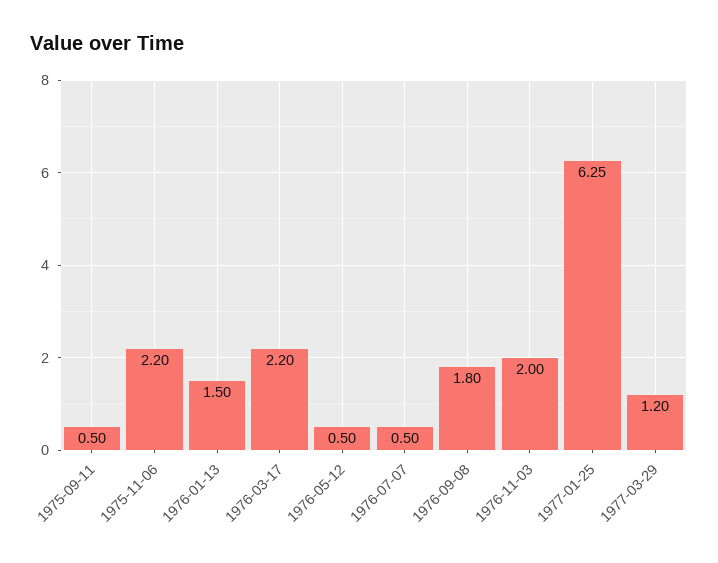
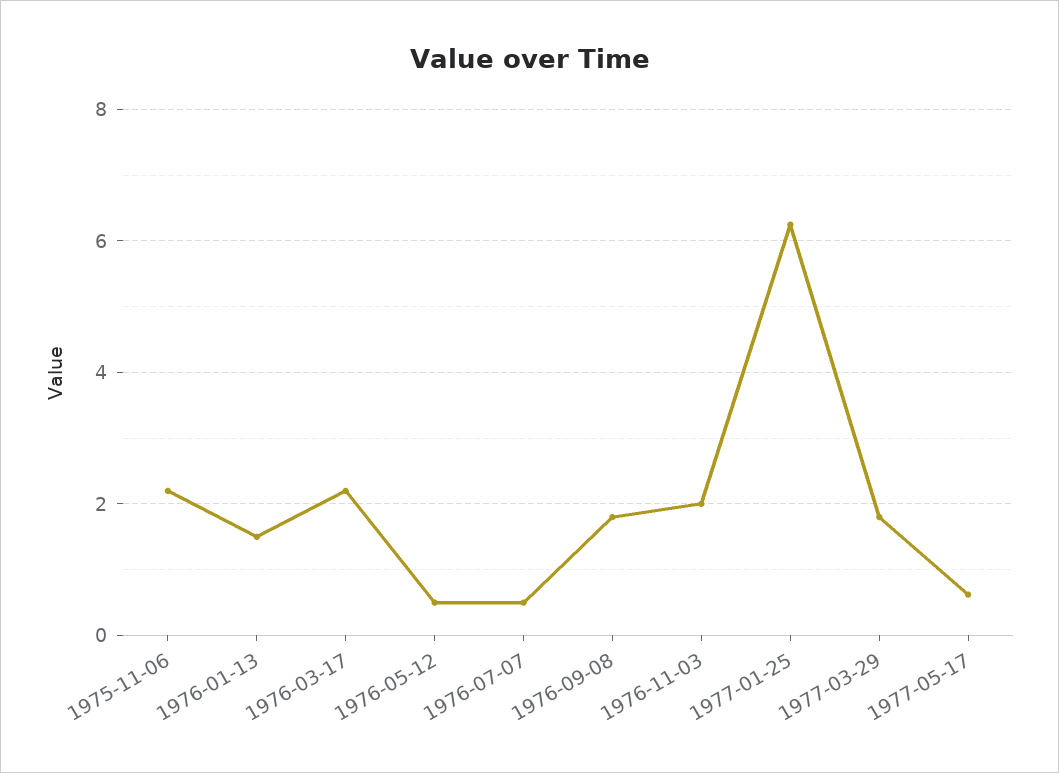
1975-09-11: 0.5 -> none
1977-03-29: 1.2 -> 1.8
1977-05-17: none -> 0.6

